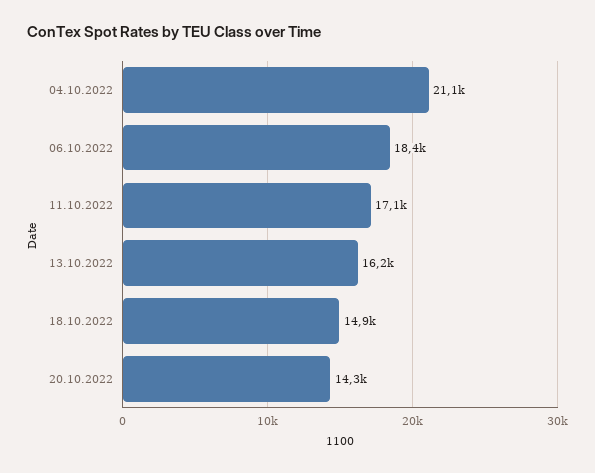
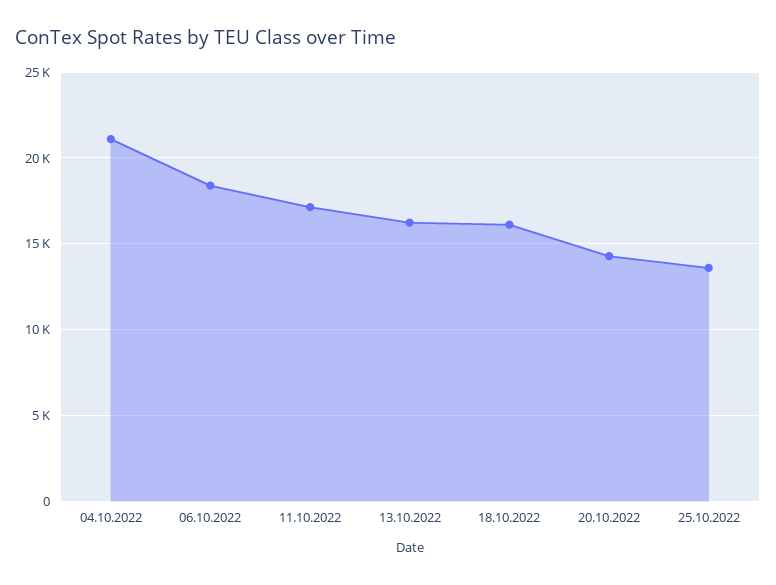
18.10.2022: 14900 -> 16000
25.10.2022: none -> 13500

